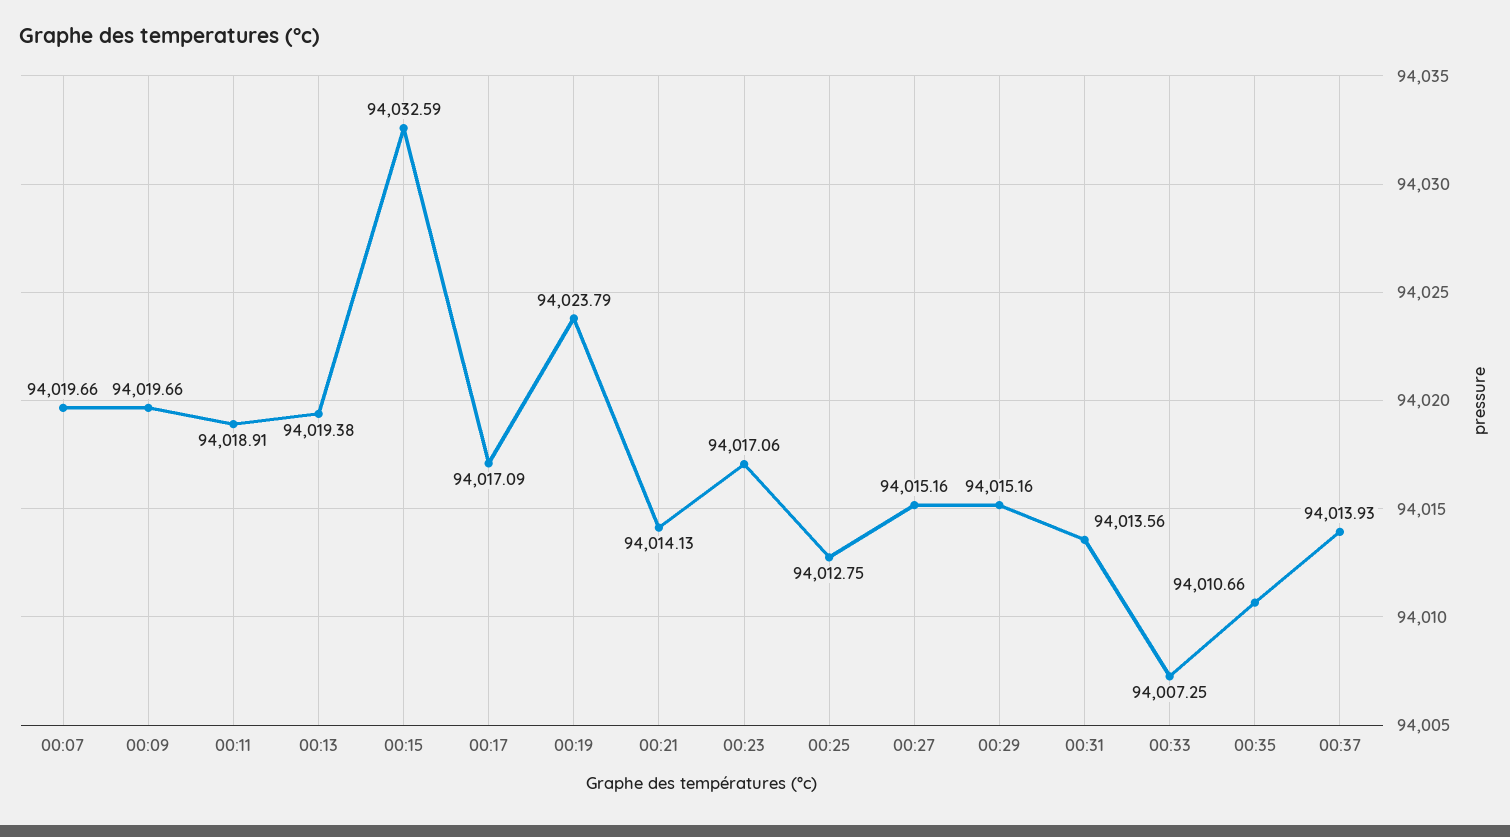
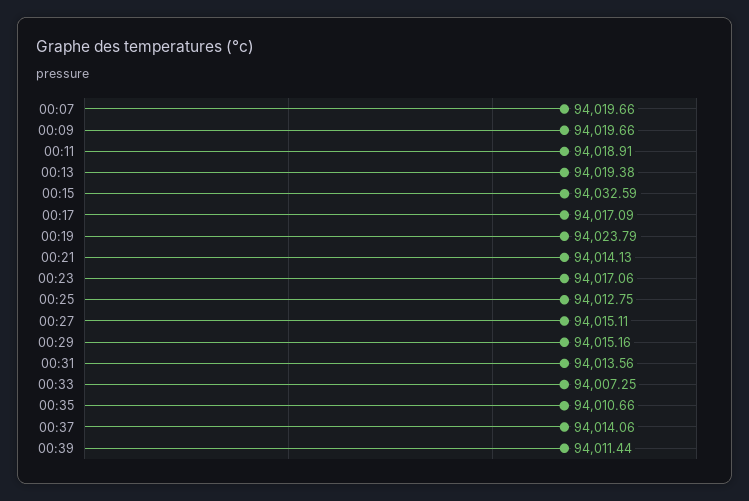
00:27: 94015.16 -> 94015.11
00:37: 94013.93 -> 94014.06
00:39: none -> 94011.44

